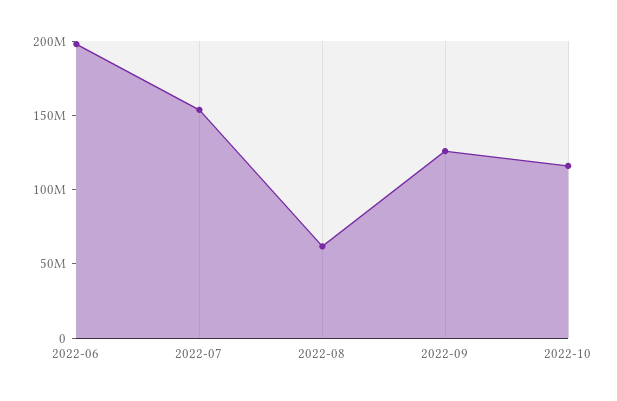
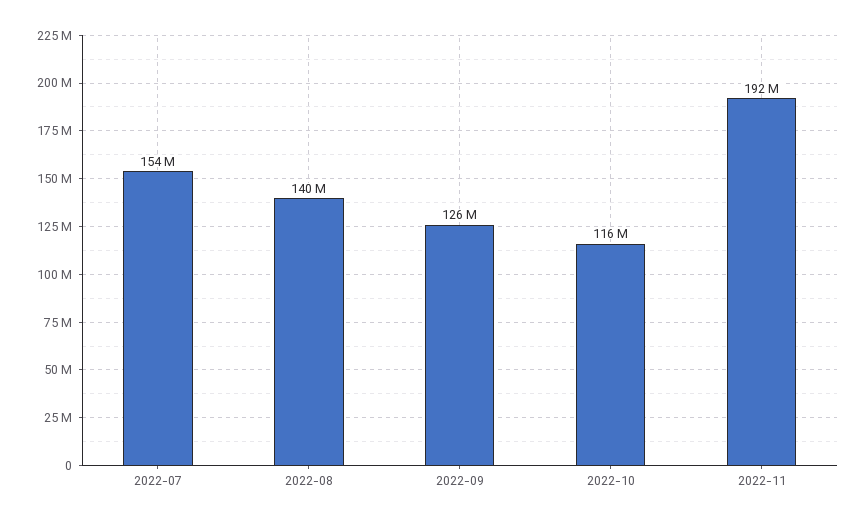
2022-06: 200000000 -> none
2022-08: 60000000 -> 140000000
2022-11: none -> 192000000

